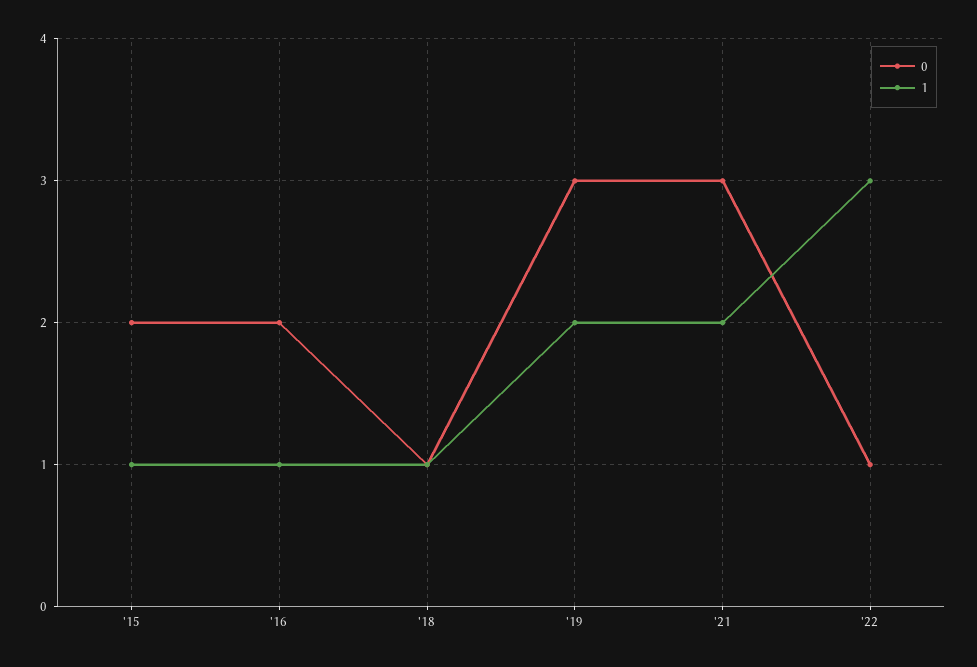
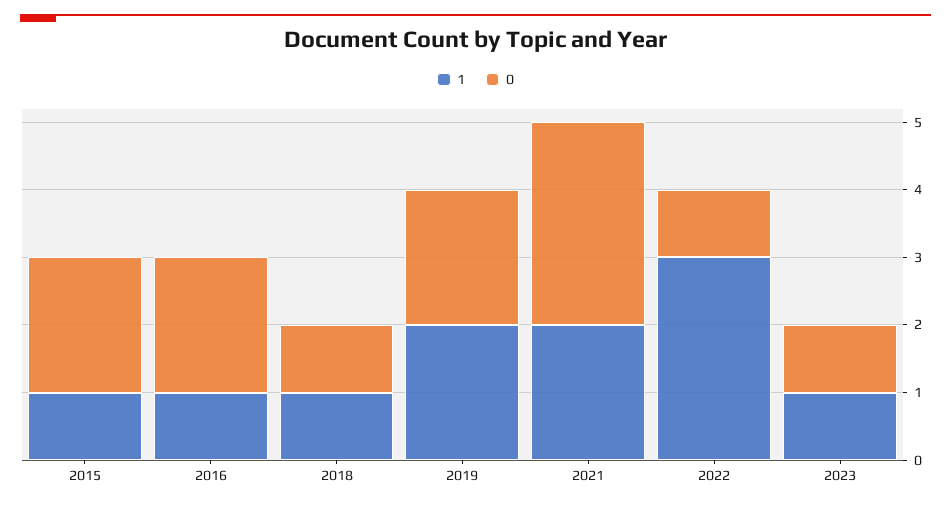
0, '19: 3 -> 2
1, 2023: none -> 1
0, 2023: none -> 1

